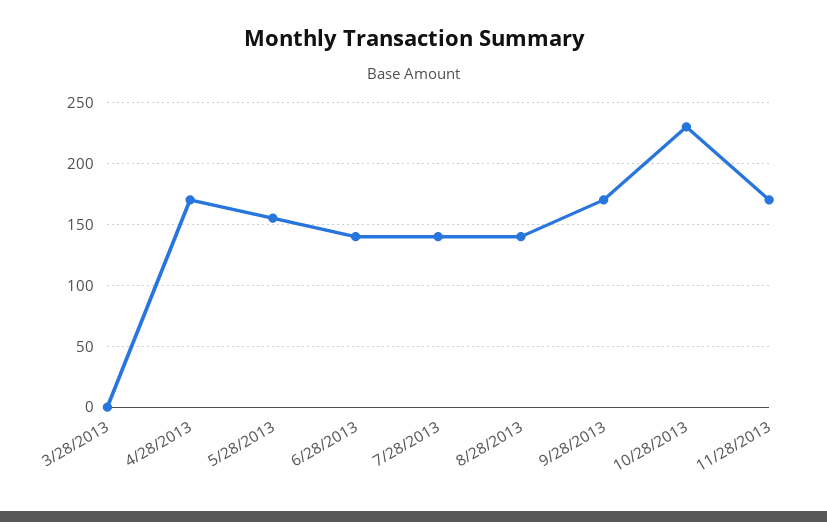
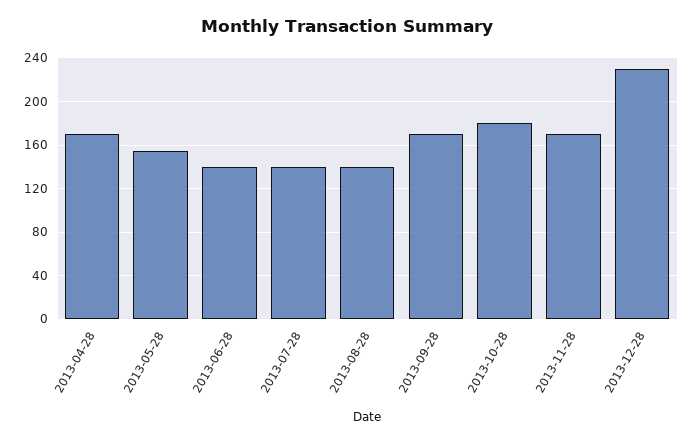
3/28/2013: 0 -> none
10/28/2013: 230 -> 180
2013-12-28: none -> 230

